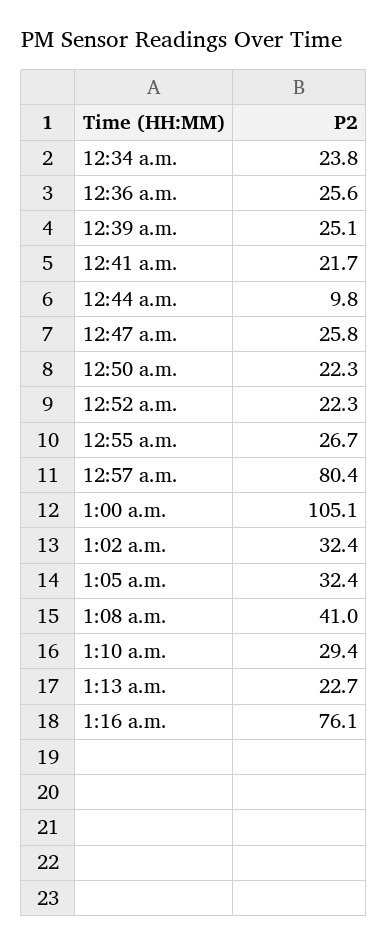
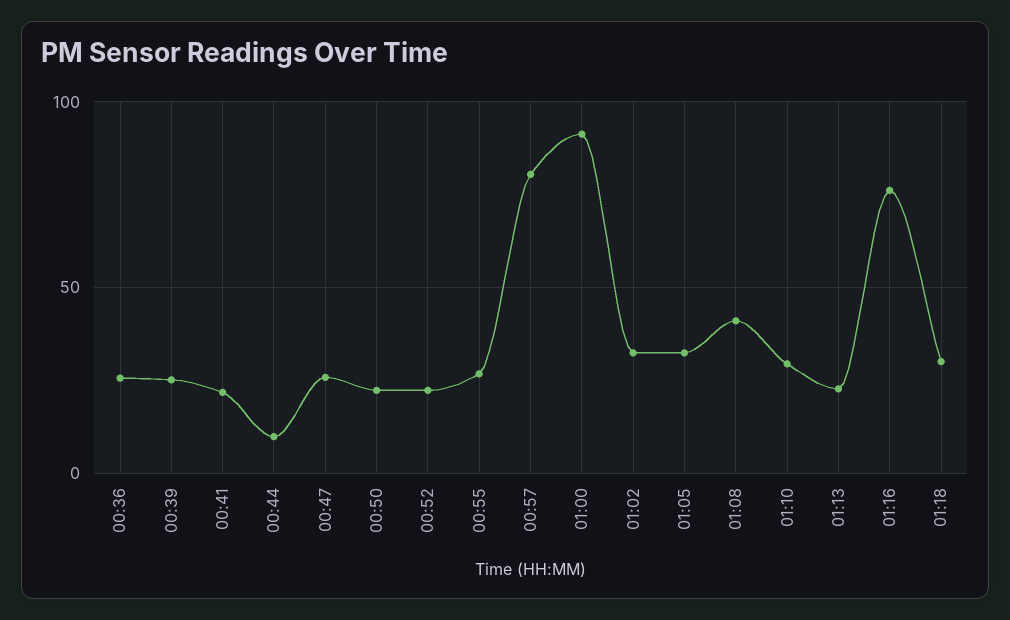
12:34 a.m.: 23.8 -> none
1:00 a.m.: 105.1 -> 90
01:18: none -> 30

